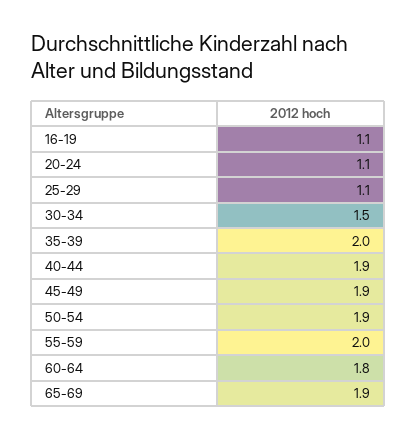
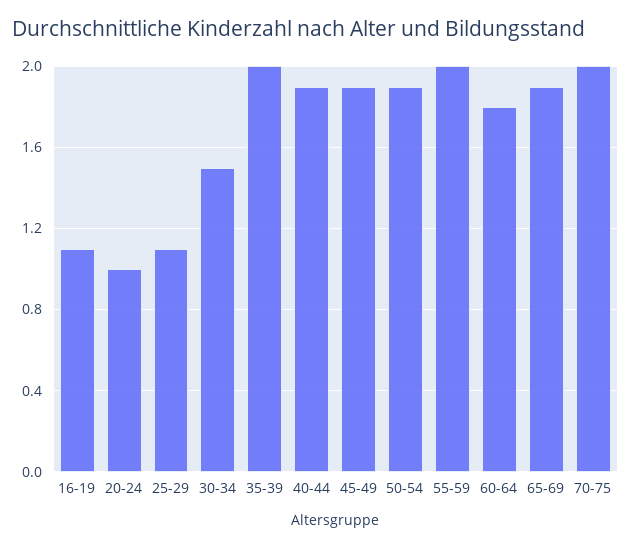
20-24: 1.1 -> 1
70-75: none -> 2

